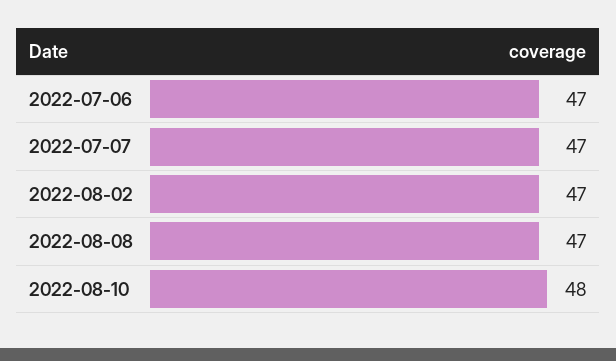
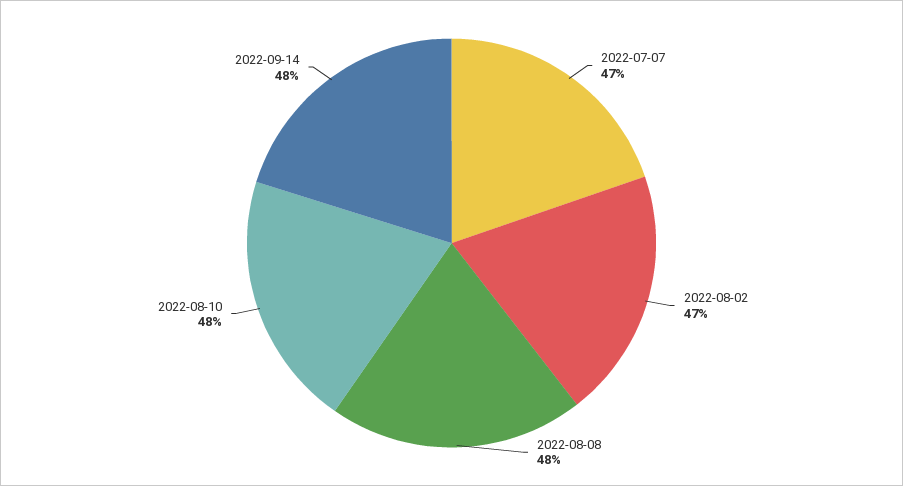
2022-07-06: 47 -> none
2022-08-08: 47 -> 48
2022-09-14: none -> 48

